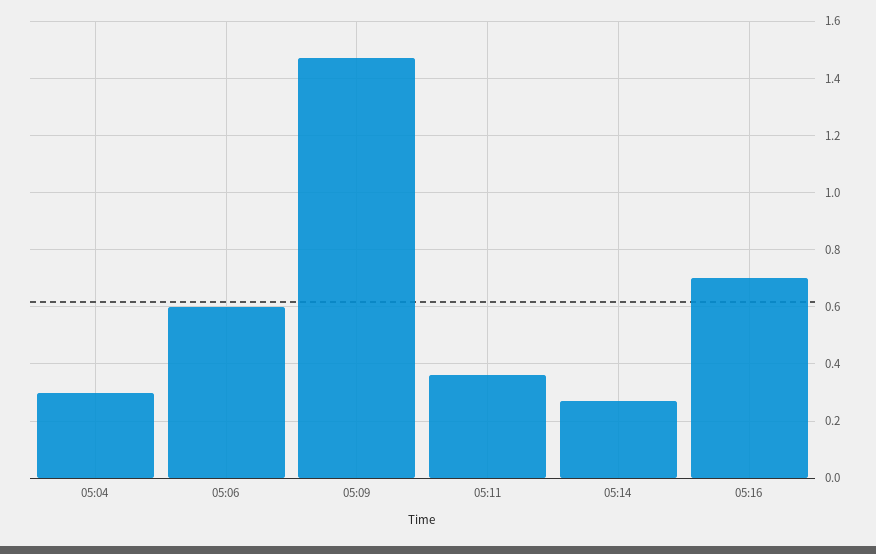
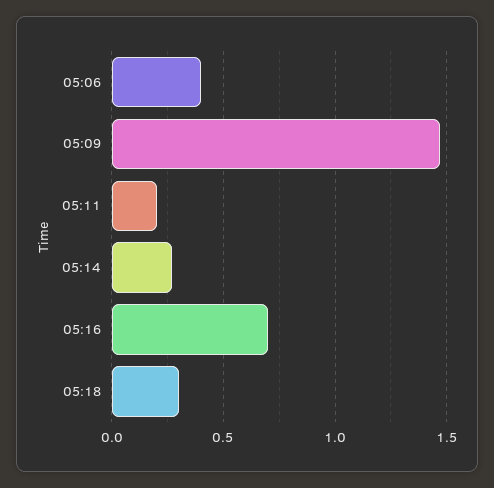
05:04: 0.3 -> none
05:06: 0.6 -> 0.4
05:11: 0.35 -> 0.2
05:18: none -> 0.3

